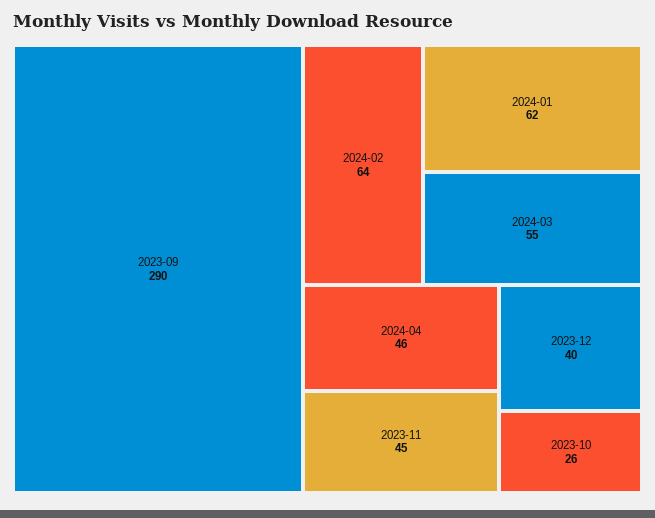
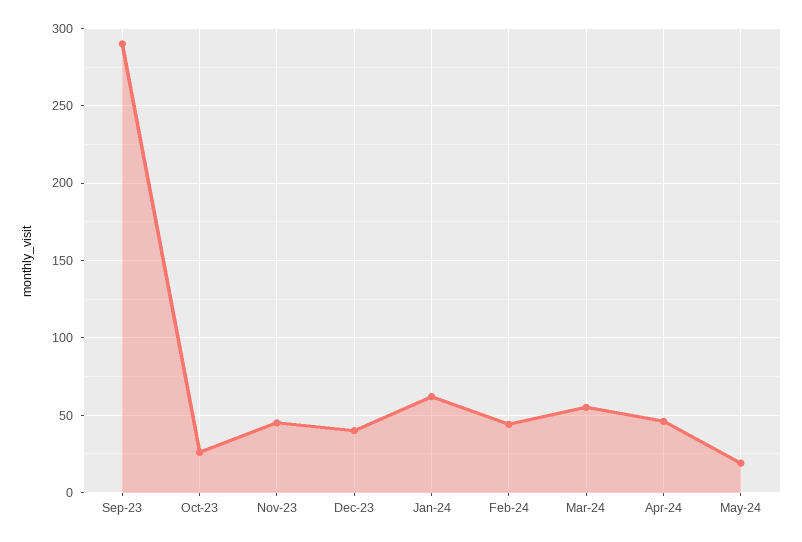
2024-02: 64 -> 45
May-24: none -> 20

